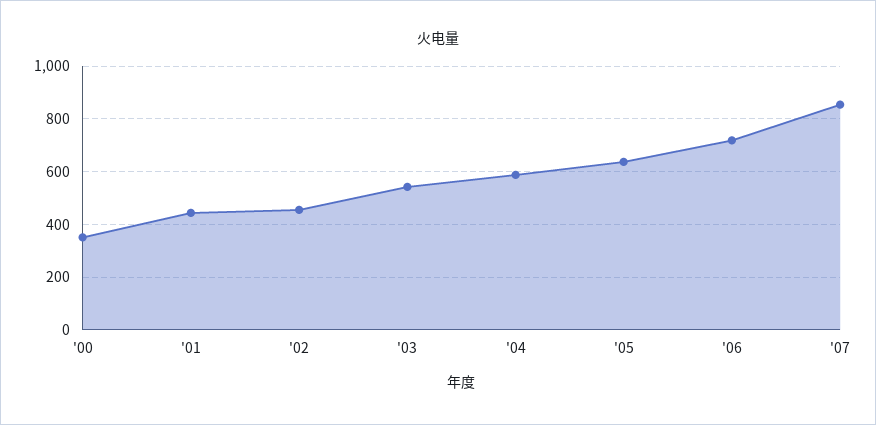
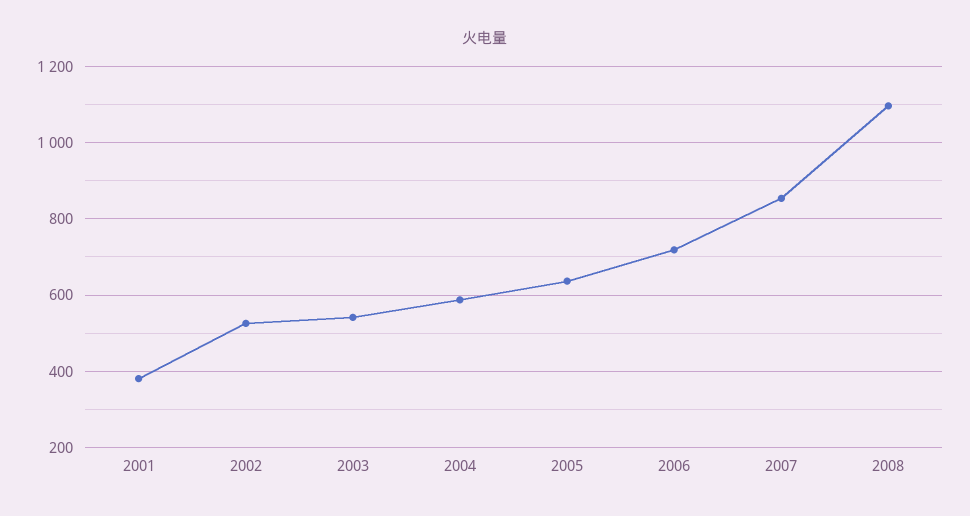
'00: 350 -> none
'01: 450 -> 380
'02: 450 -> 520
2008: none -> 1100

